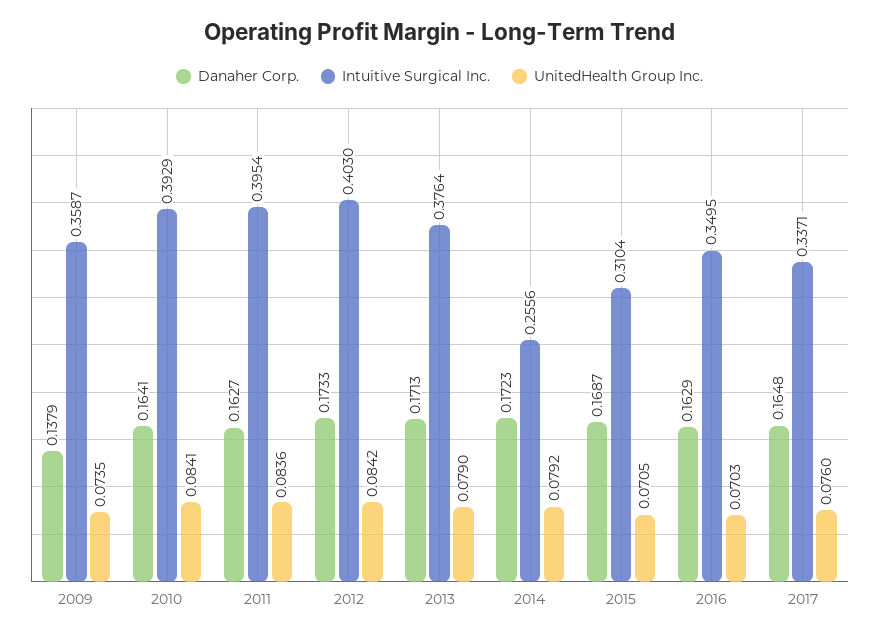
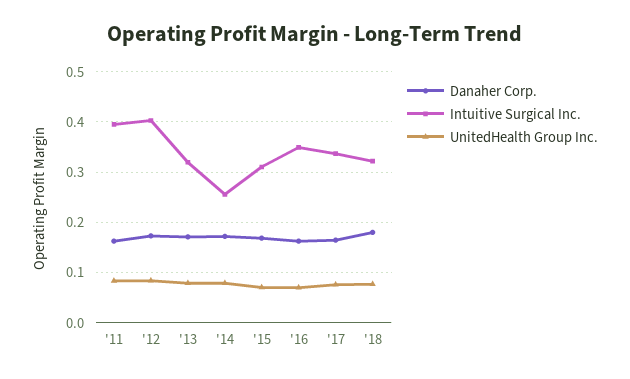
Danaher Corp., 2009: 0.1379 -> none
Intuitive Surgical Inc., 2009: 0.3587 -> none
UnitedHealth Group Inc., 2009: 0.0735 -> none
Danaher Corp., 2010: 0.1641 -> none
Intuitive Surgical Inc., 2010: 0.3929 -> none
UnitedHealth Group Inc., 2010: 0.0841 -> none
Intuitive Surgical Inc., 2013: 0.3764 -> 0.32
Danaher Corp., '18: none -> 0.18
Intuitive Surgical Inc., '18: none -> 0.32
UnitedHealth Group Inc., '18: none -> 0.08

